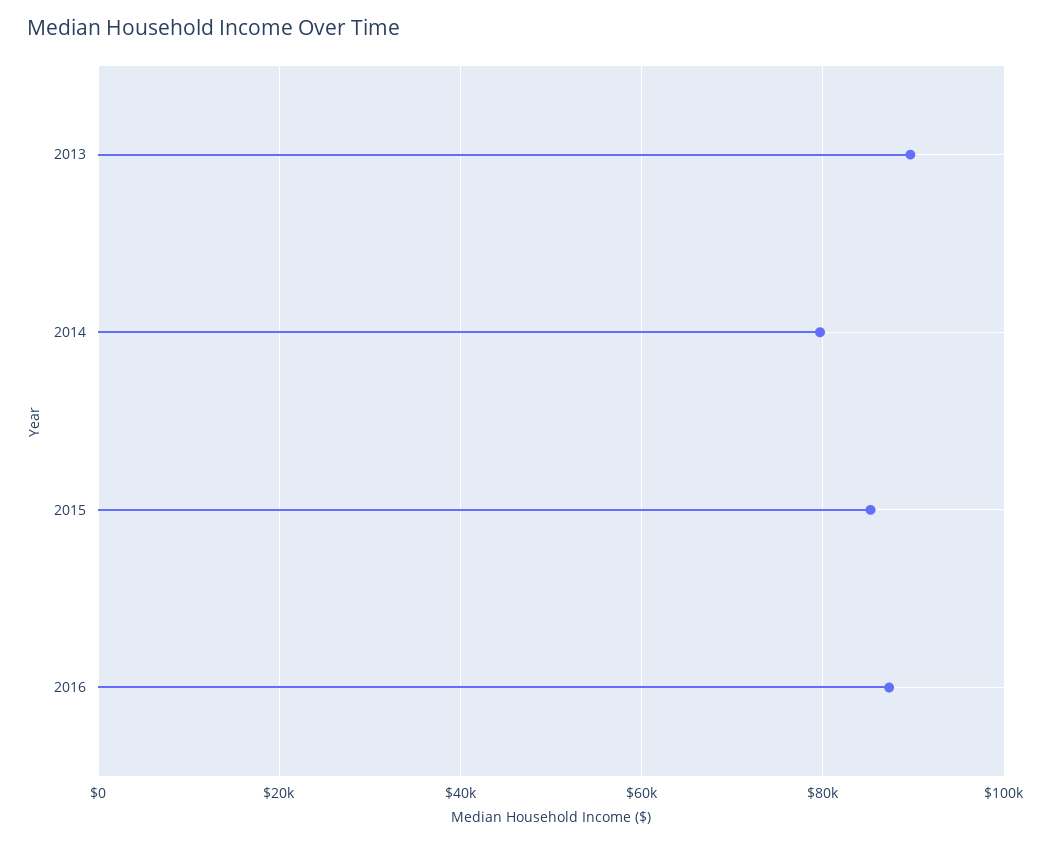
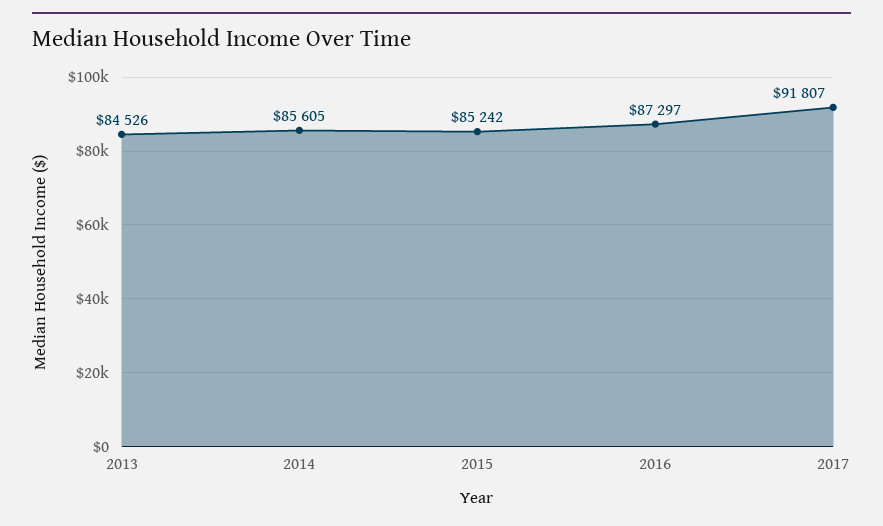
2013: 90000 -> 84526
2014: 80000 -> 85605
2017: none -> 91807

